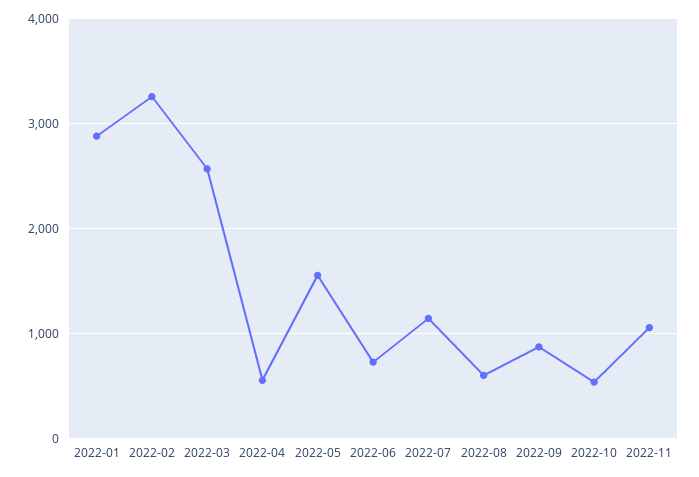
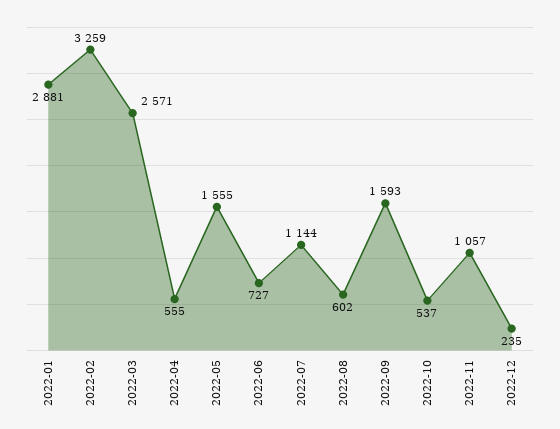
2022-09: 900 -> 1593
2022-12: none -> 235

